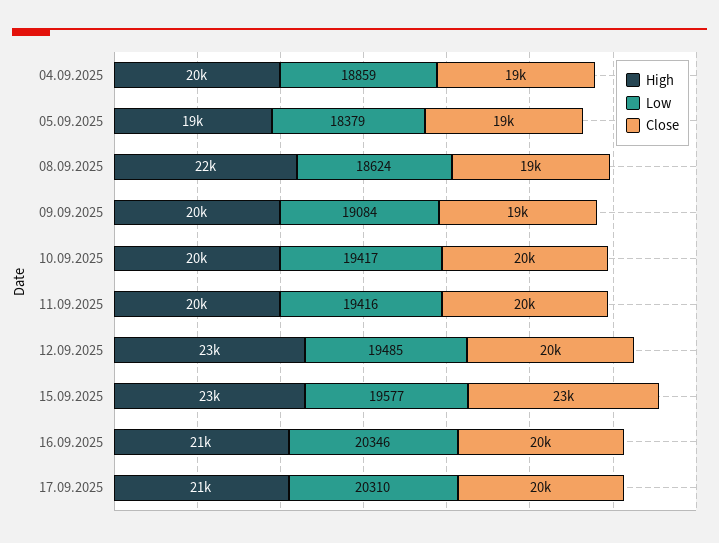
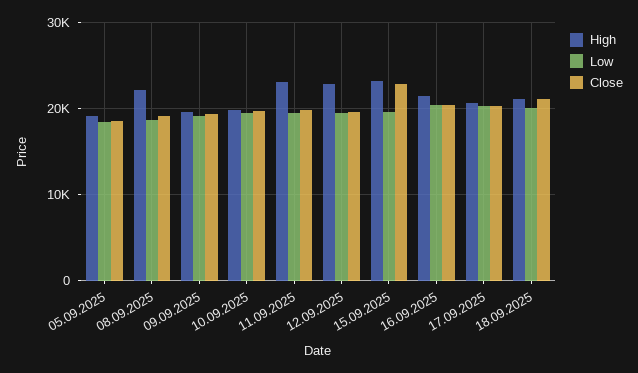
High, 04.09.2025: 20000 -> none
Low, 04.09.2025: 18859 -> none
Close, 04.09.2025: 19000 -> none
High, 11.09.2025: 20000 -> 23000
High, 18.09.2025: none -> 21000
Low, 18.09.2025: none -> 20000
Close, 18.09.2025: none -> 21000

